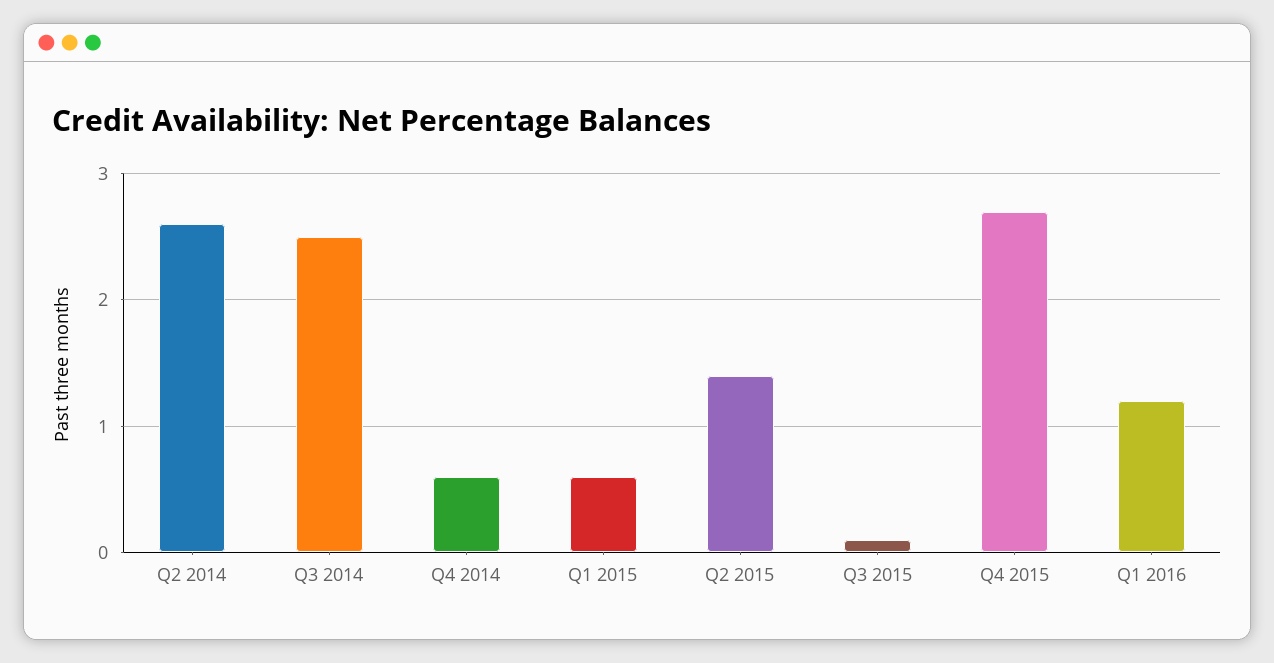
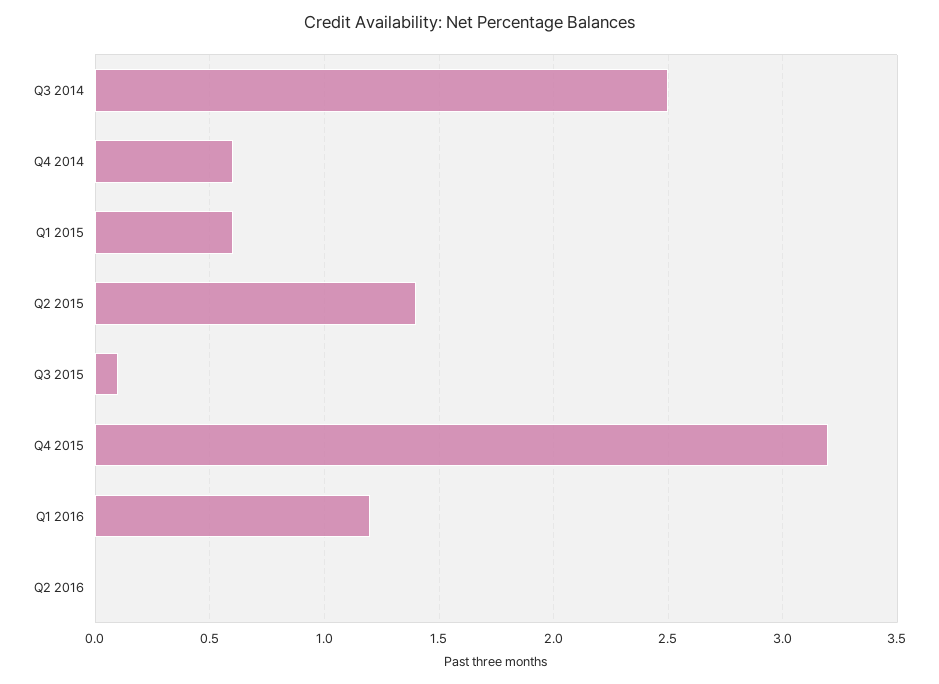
Q2 2014: 2.6 -> none
Q4 2015: 2.7 -> 3.2
Q2 2016: none -> 0

